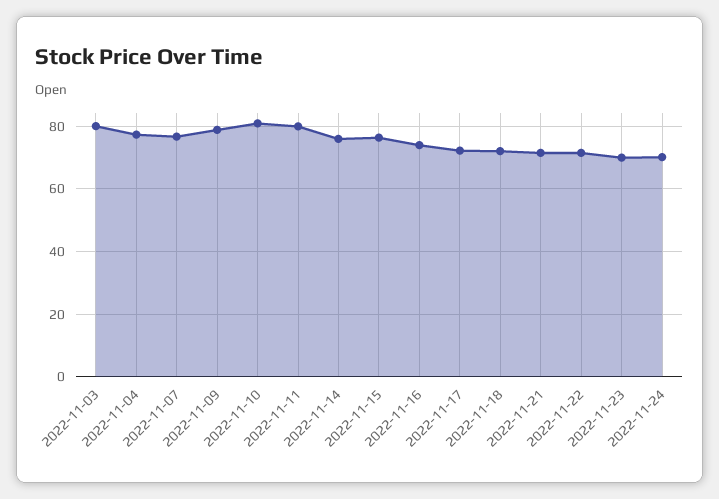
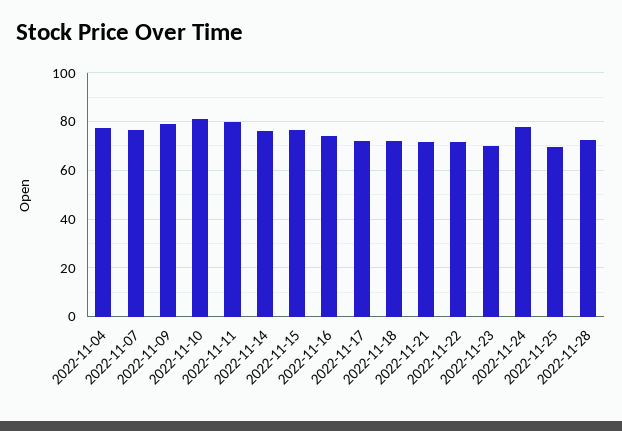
2022-11-03: 80 -> none
2022-11-24: 70 -> 77.5
2022-11-25: none -> 70
2022-11-28: none -> 72.5

